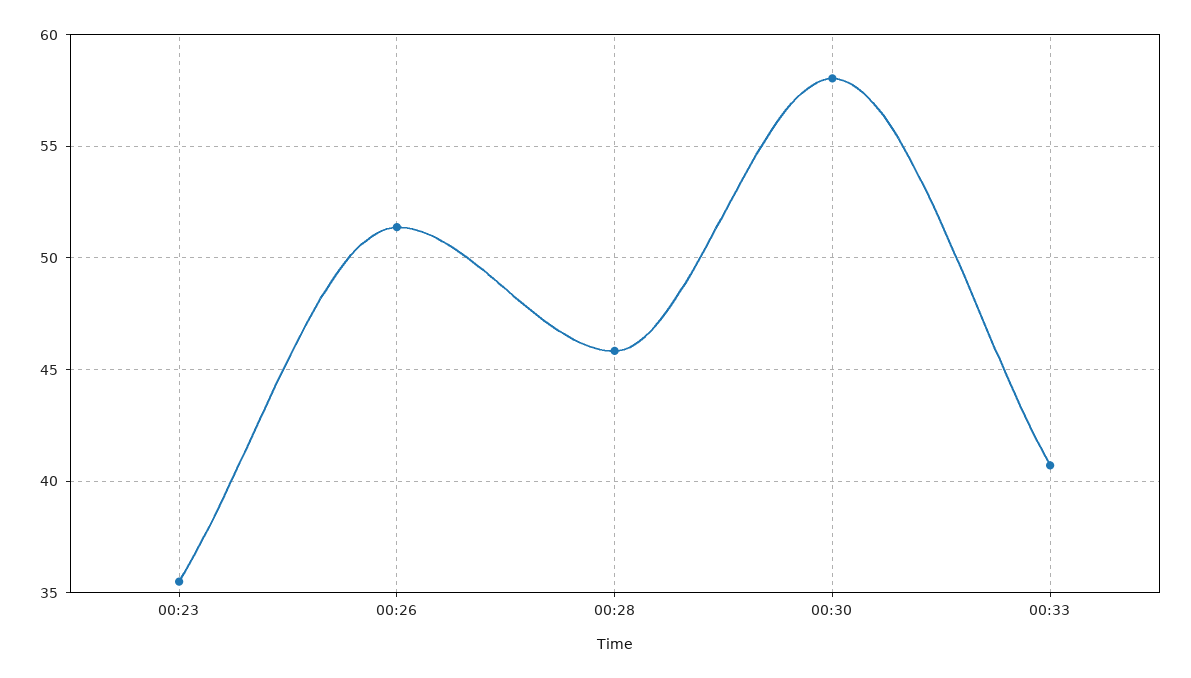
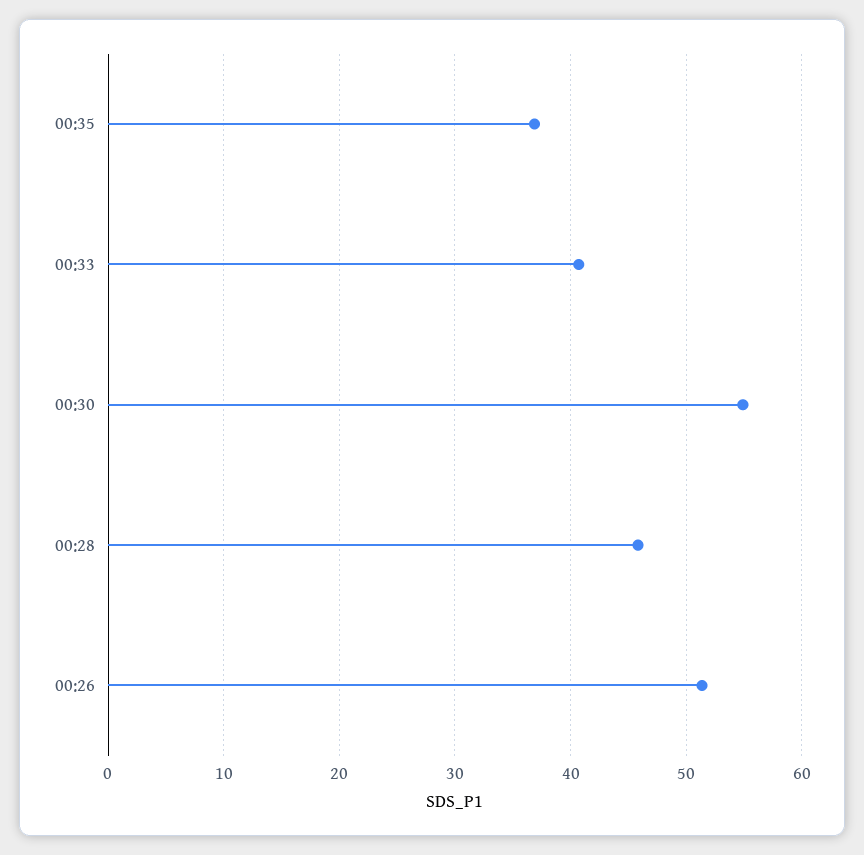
00:23: 35.5 -> none
00:30: 58 -> 55
00:35: none -> 37

